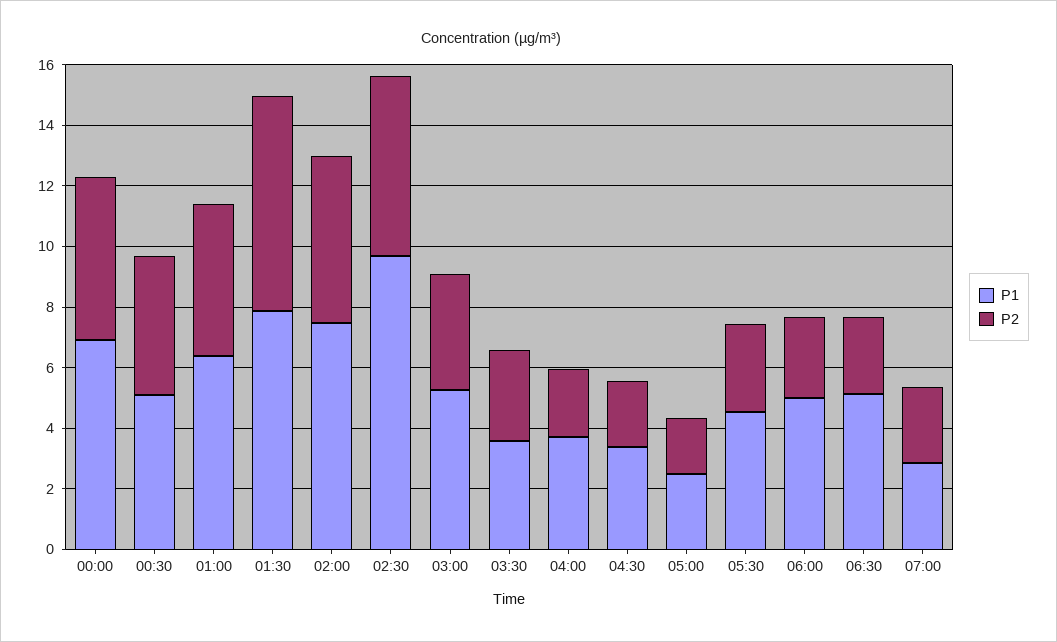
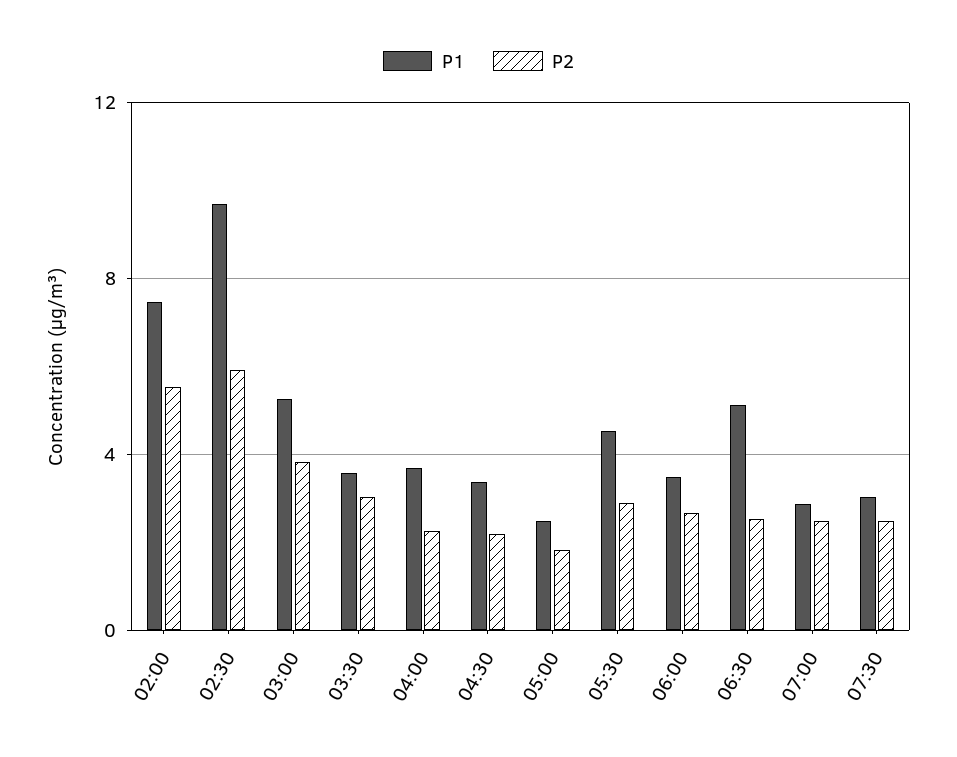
P1, 00:00: 7 -> none
P2, 00:00: 5.5 -> none
P1, 00:30: 5 -> none
P2, 00:30: 4.5 -> none
P1, 01:00: 6.5 -> none
P2, 01:00: 5 -> none
P1, 01:30: 8 -> none
P2, 01:30: 7 -> none
P1, 06:00: 5 -> 3.5
P1, 07:30: none -> 3
P2, 07:30: none -> 2.5

